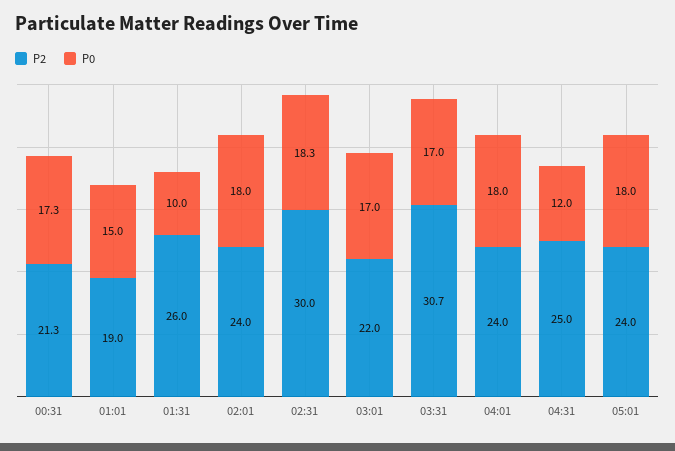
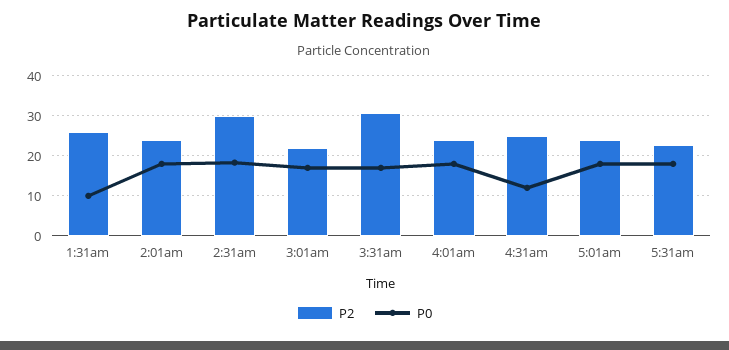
P2, 00:31: 21.3 -> none
P0, 00:31: 17.3 -> none
P2, 01:01: 19 -> none
P0, 01:01: 15 -> none
P2, 5:31am: none -> 22
P0, 5:31am: none -> 18

